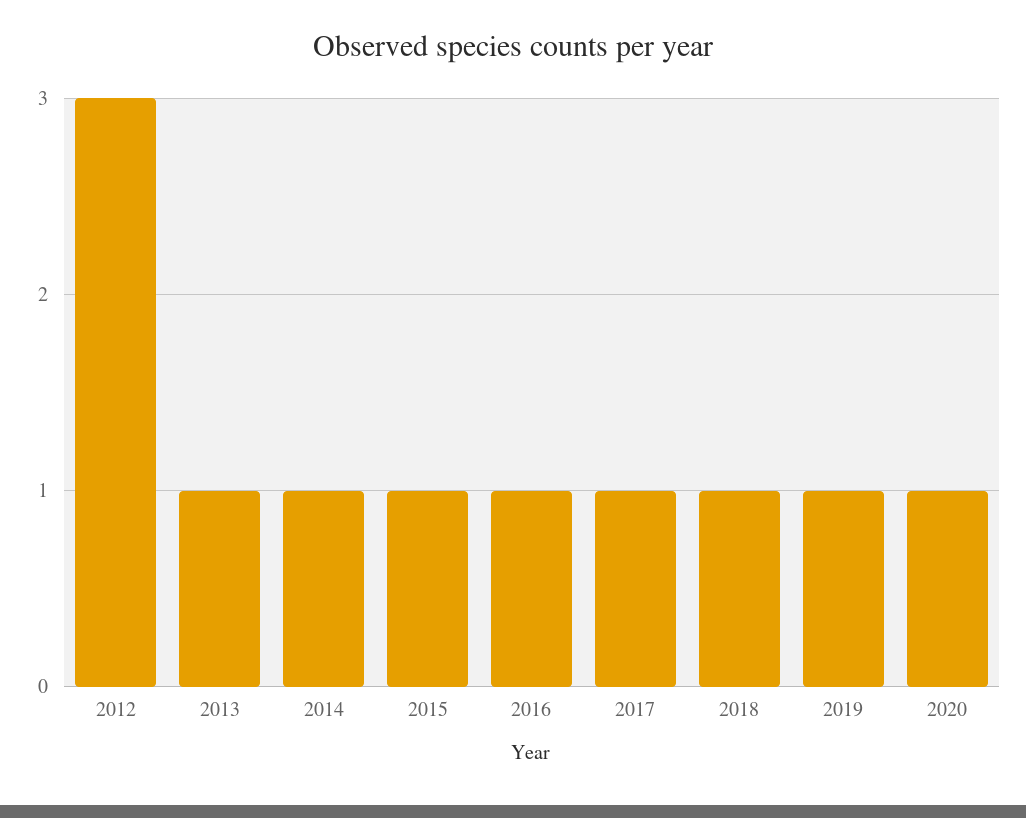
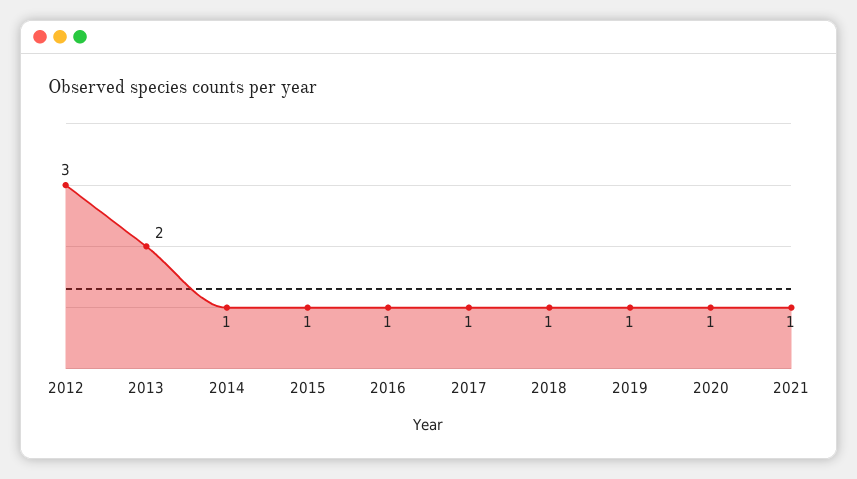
2013: 1 -> 2
2021: none -> 1

